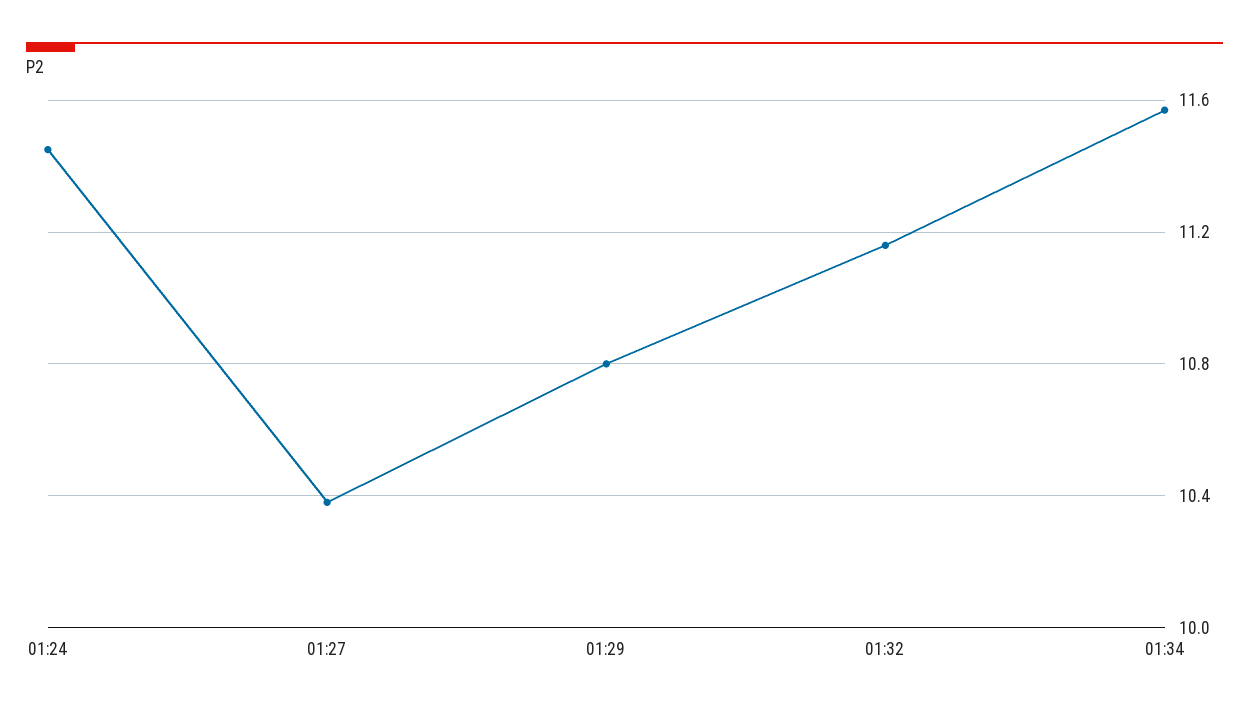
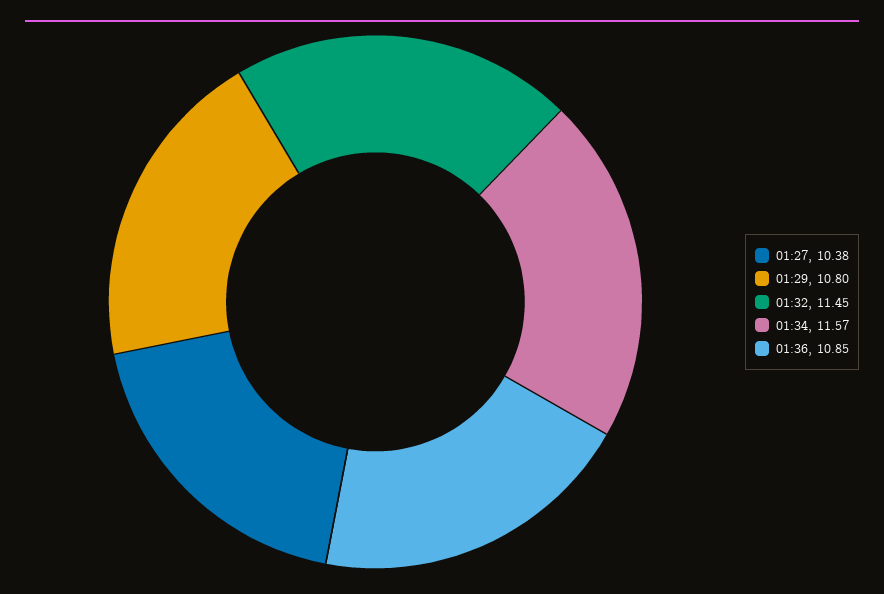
01:24: 11.45 -> none
01:32: 11.15 -> 11.45
01:36: none -> 10.85

